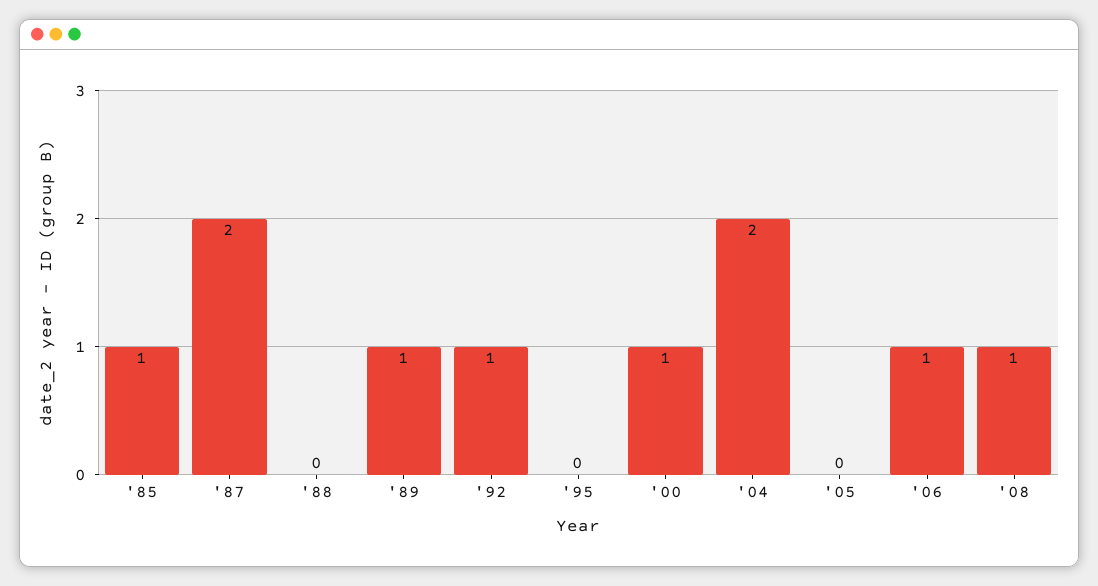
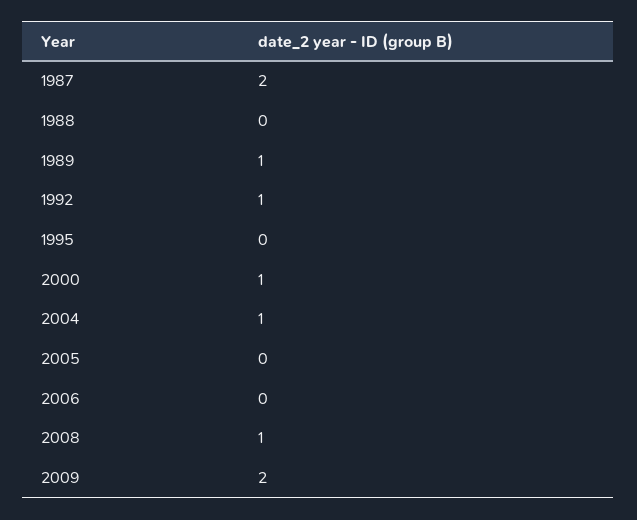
'85: 1 -> none
'04: 2 -> 1
'06: 1 -> 0
2009: none -> 2

